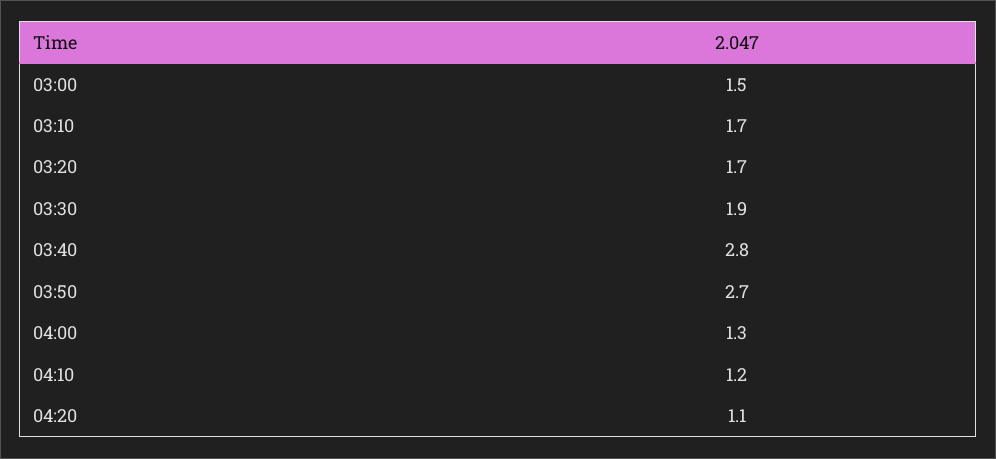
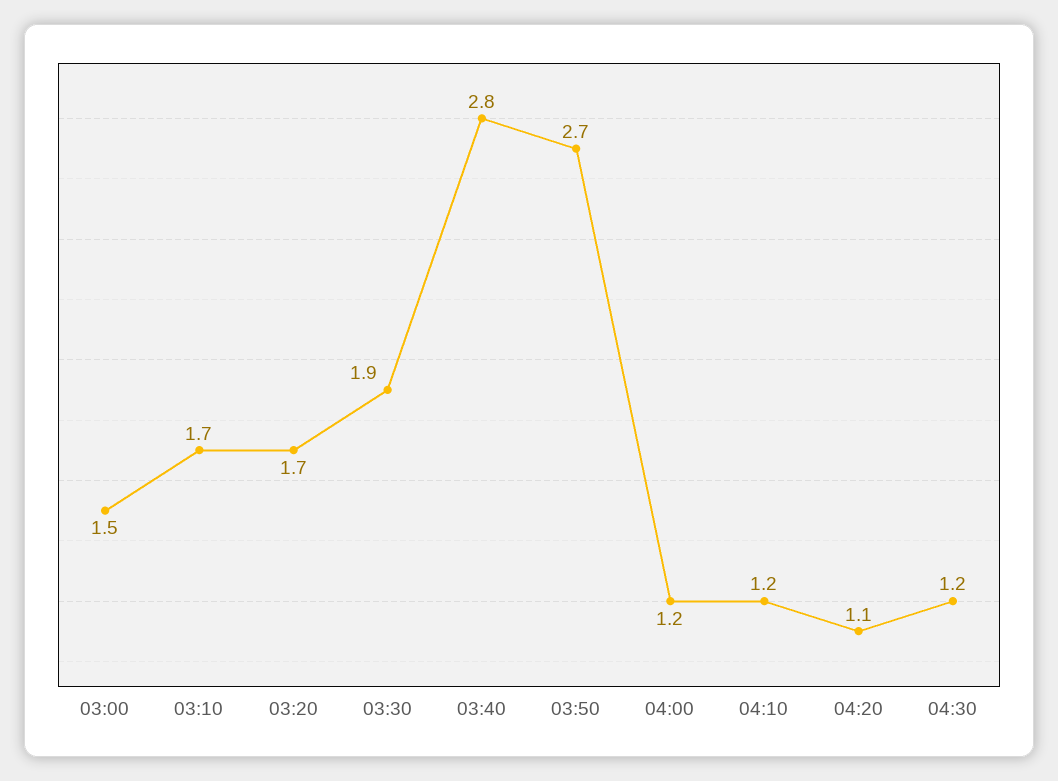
04:00: 1.3 -> 1.2
04:30: none -> 1.2

